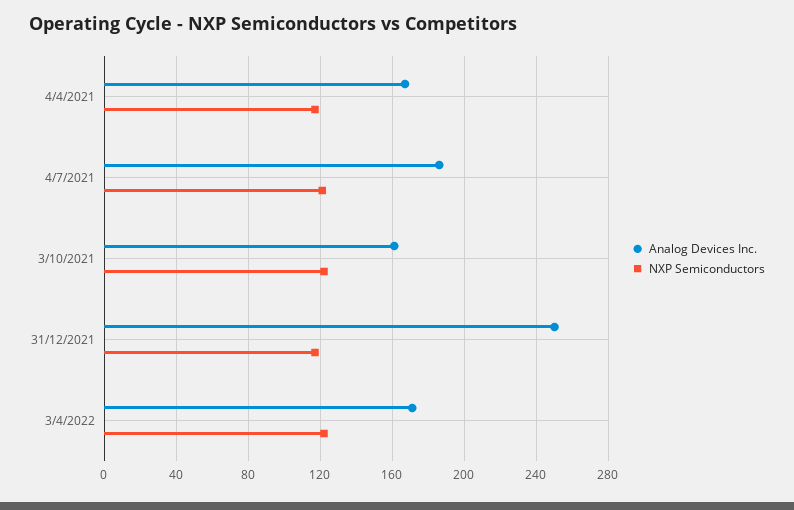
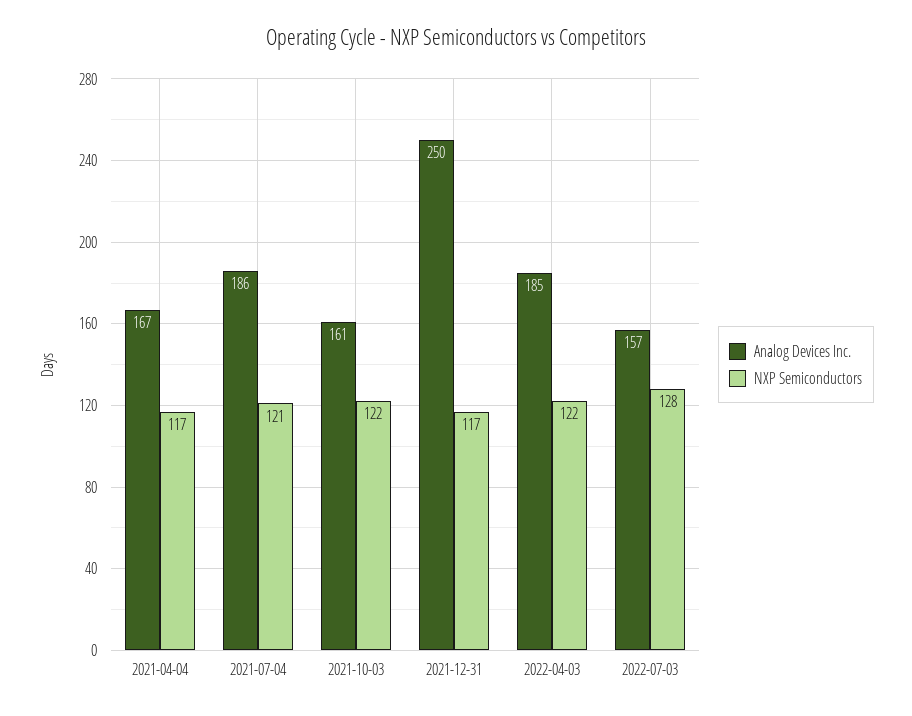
Analog Devices Inc., 3/4/2022: 170 -> 185
Analog Devices Inc., 2022-07-03: none -> 157
NXP Semiconductors, 2022-07-03: none -> 128

